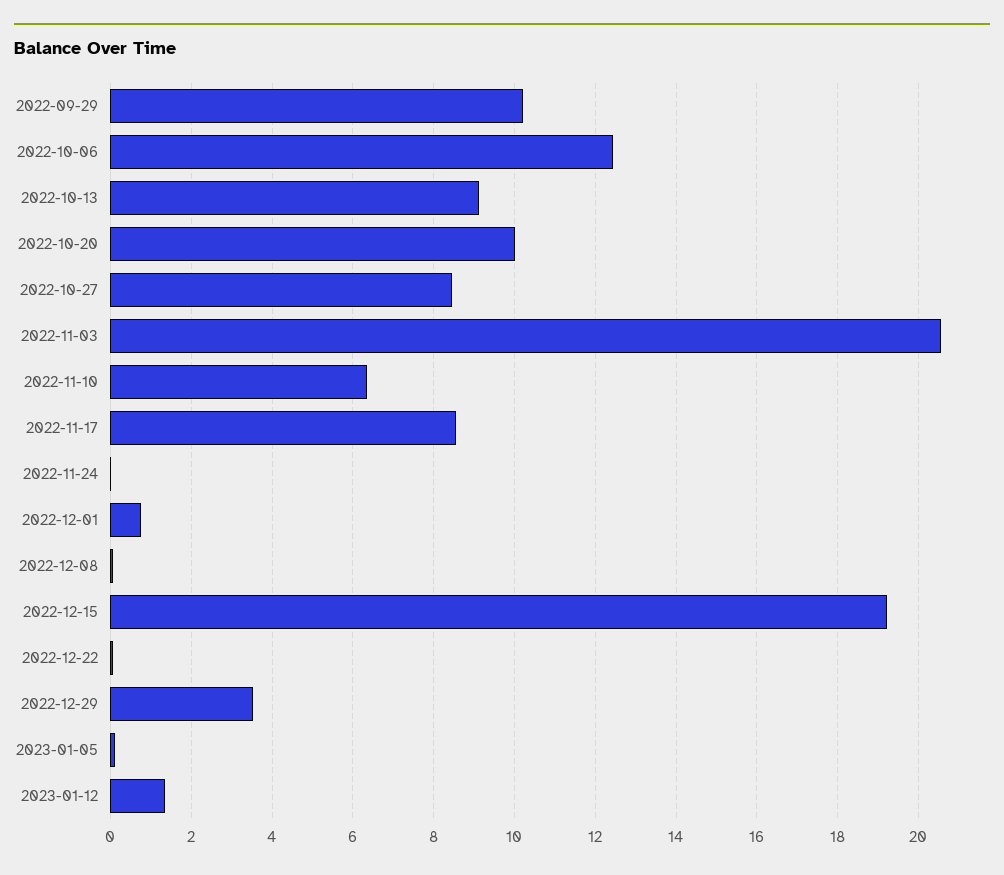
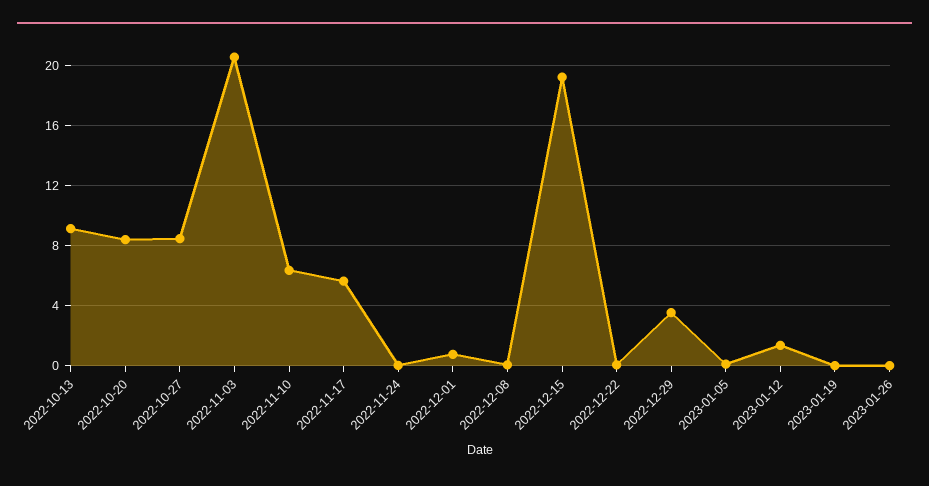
2022-09-29: 10.2 -> none
2022-10-06: 12.4 -> none
2022-10-20: 10 -> 8.5
2022-11-17: 8.6 -> 5.5
2023-01-19: none -> 0
2023-01-26: none -> 0

